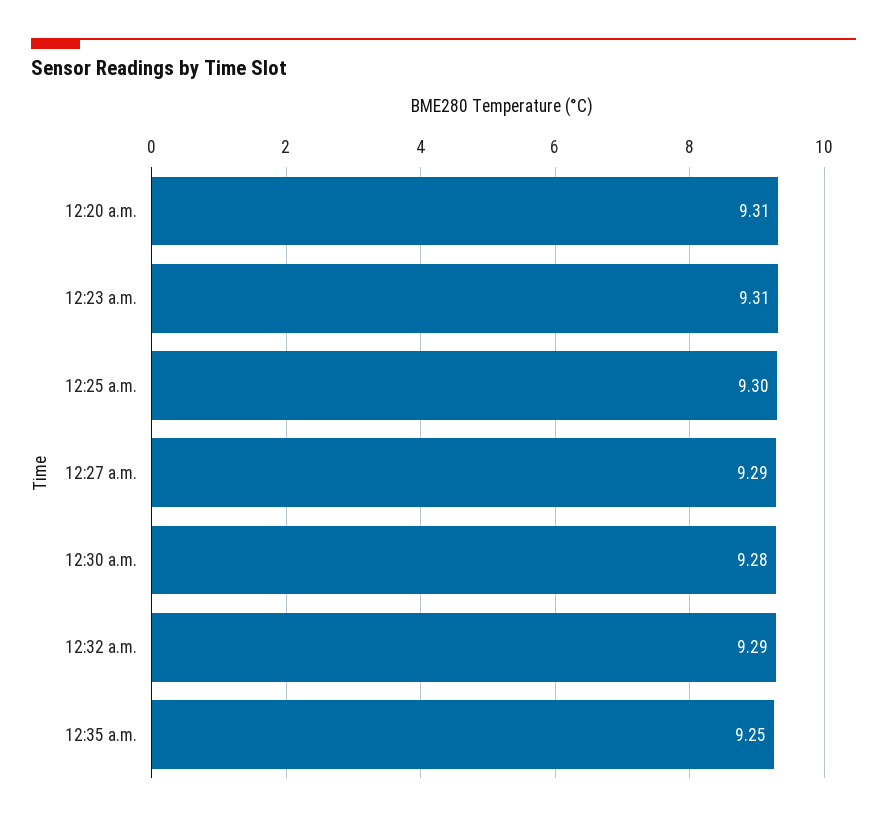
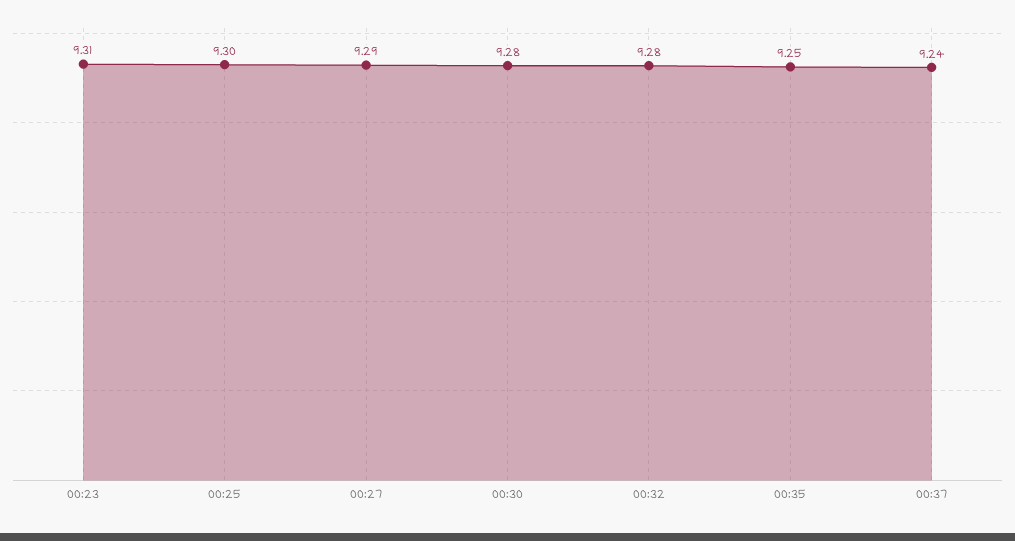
12:20 a.m.: 9.31 -> none
12:32 a.m.: 9.29 -> 9.28
00:37: none -> 9.24

